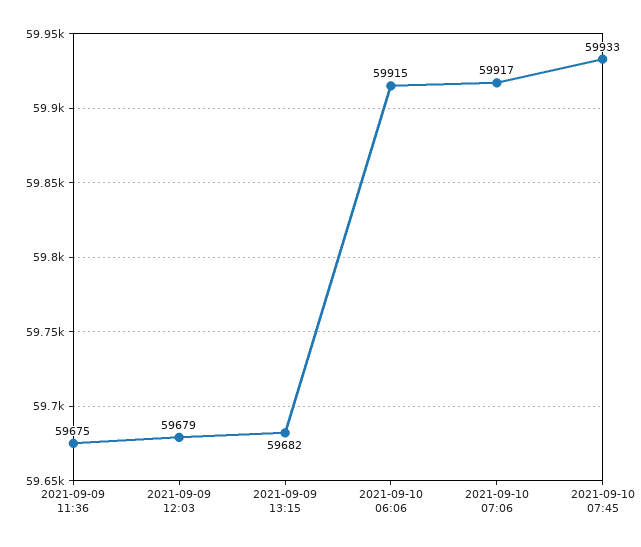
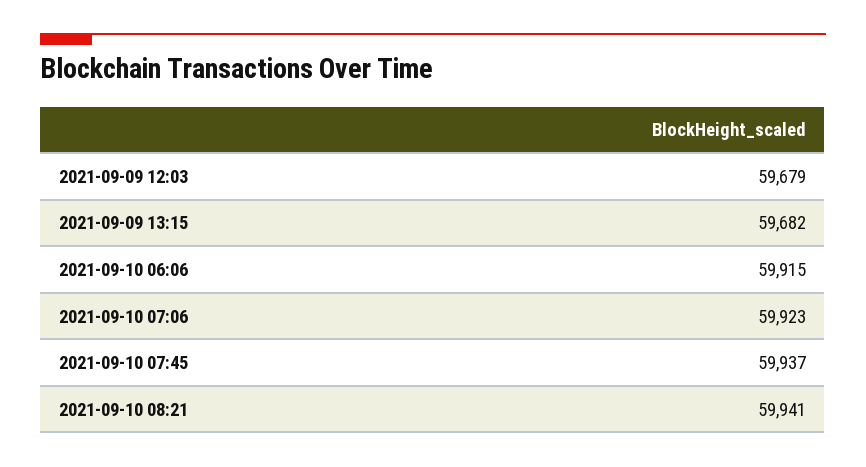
2021-09-09 11:36: 59675 -> none
2021-09-10 07:06: 59917 -> 59923
2021-09-10 07:45: 59933 -> 59937
2021-09-10 08:21: none -> 59941

